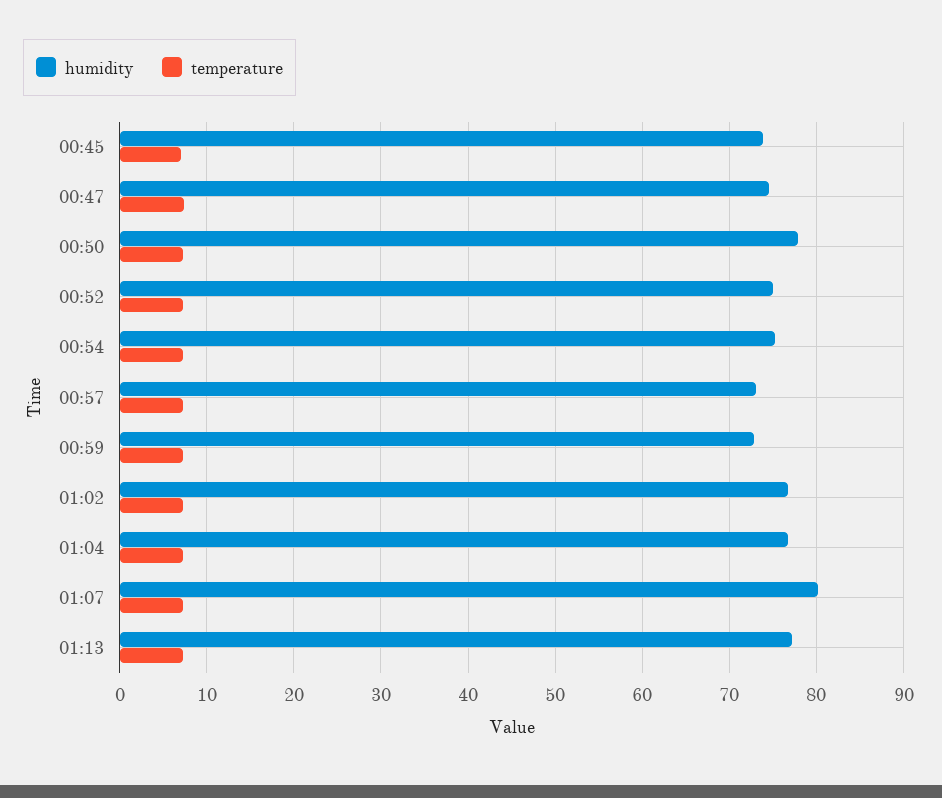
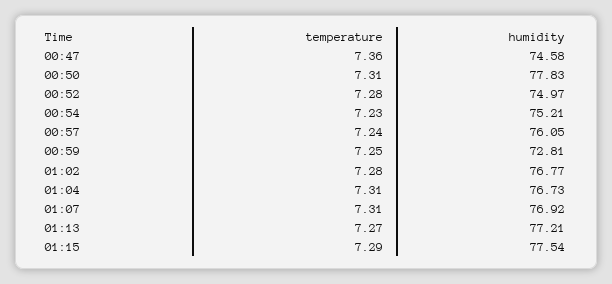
humidity, 00:45: 74 -> none
temperature, 00:45: 7 -> none
humidity, 00:57: 73 -> 76.05
humidity, 01:07: 80 -> 76.92
temperature, 01:15: none -> 7.29
humidity, 01:15: none -> 77.54

